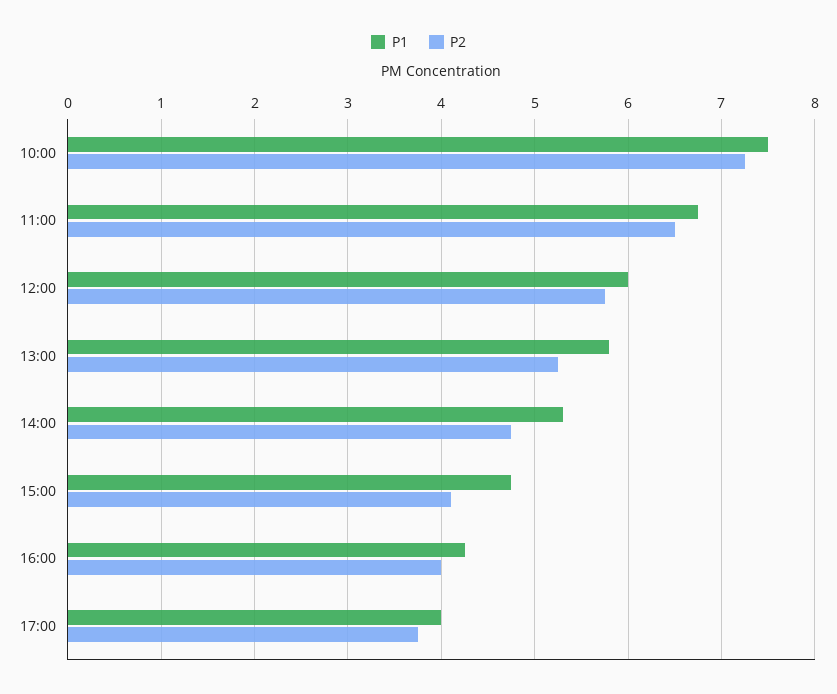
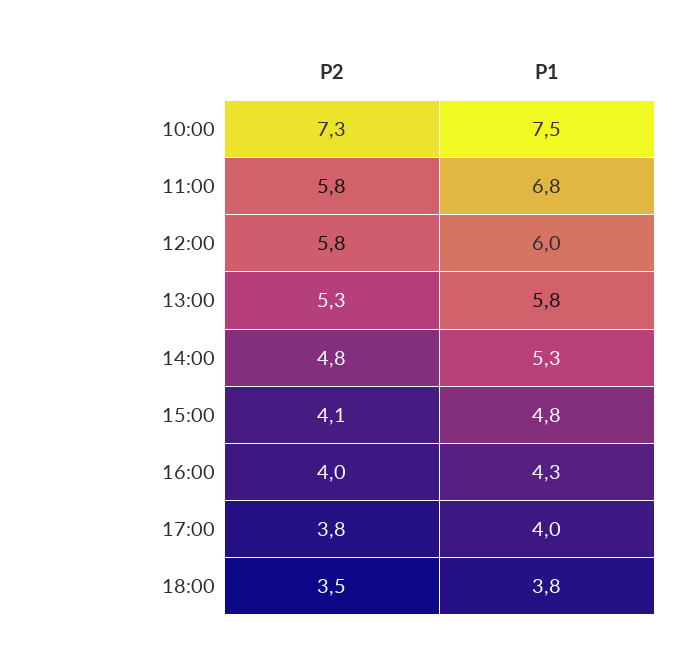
P2, 11:00: 6.5 -> 5.8
P2, 18:00: none -> 3.5
P1, 18:00: none -> 3.8

